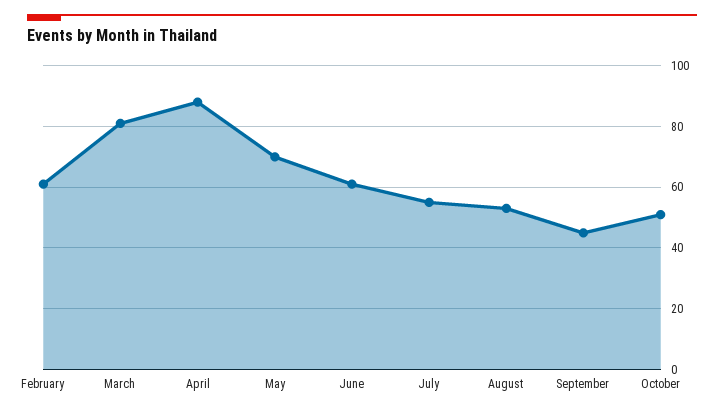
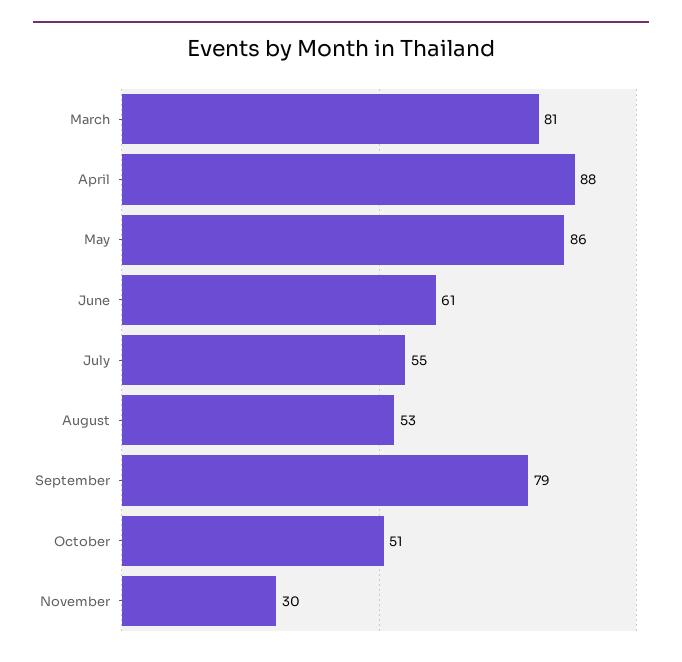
February: 60 -> none
May: 70 -> 86
September: 45 -> 79
November: none -> 30

